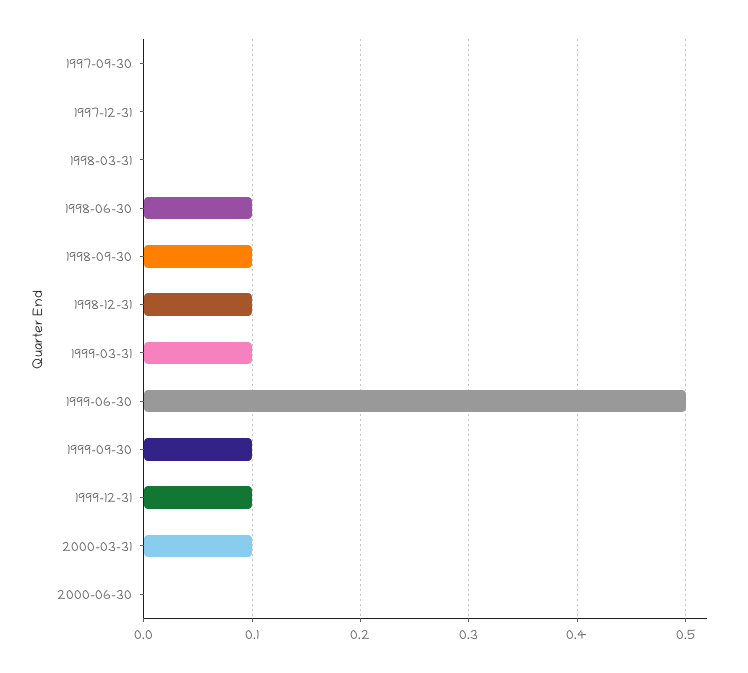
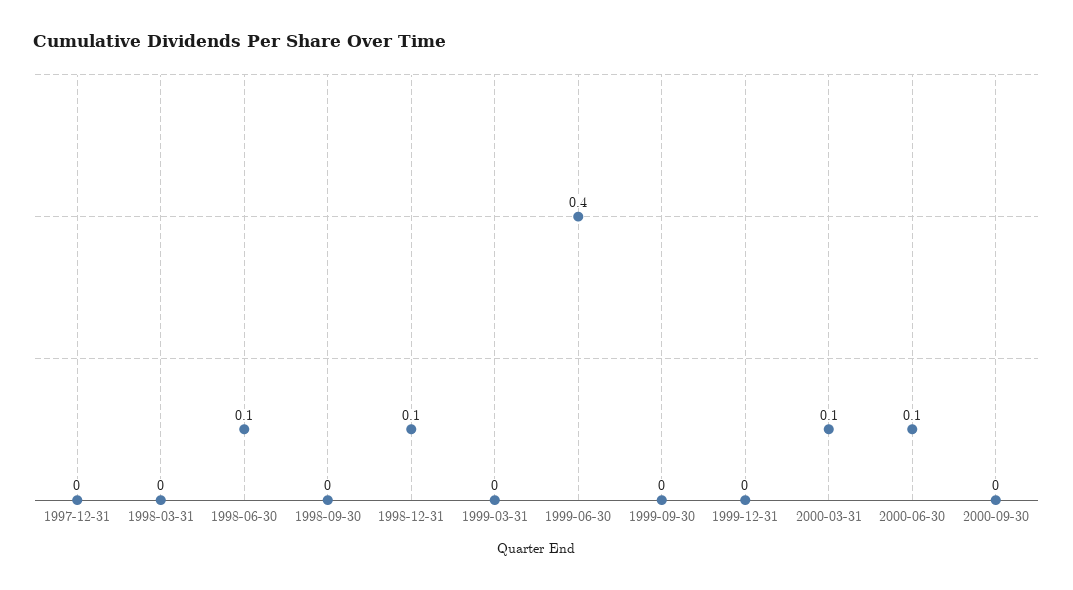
1997-09-30: 0 -> none
1998-09-30: 0.1 -> 0
1999-03-31: 0.1 -> 0
1999-06-30: 0.5 -> 0.4
1999-09-30: 0.1 -> 0
1999-12-31: 0.1 -> 0
2000-06-30: 0 -> 0.1
2000-09-30: none -> 0

